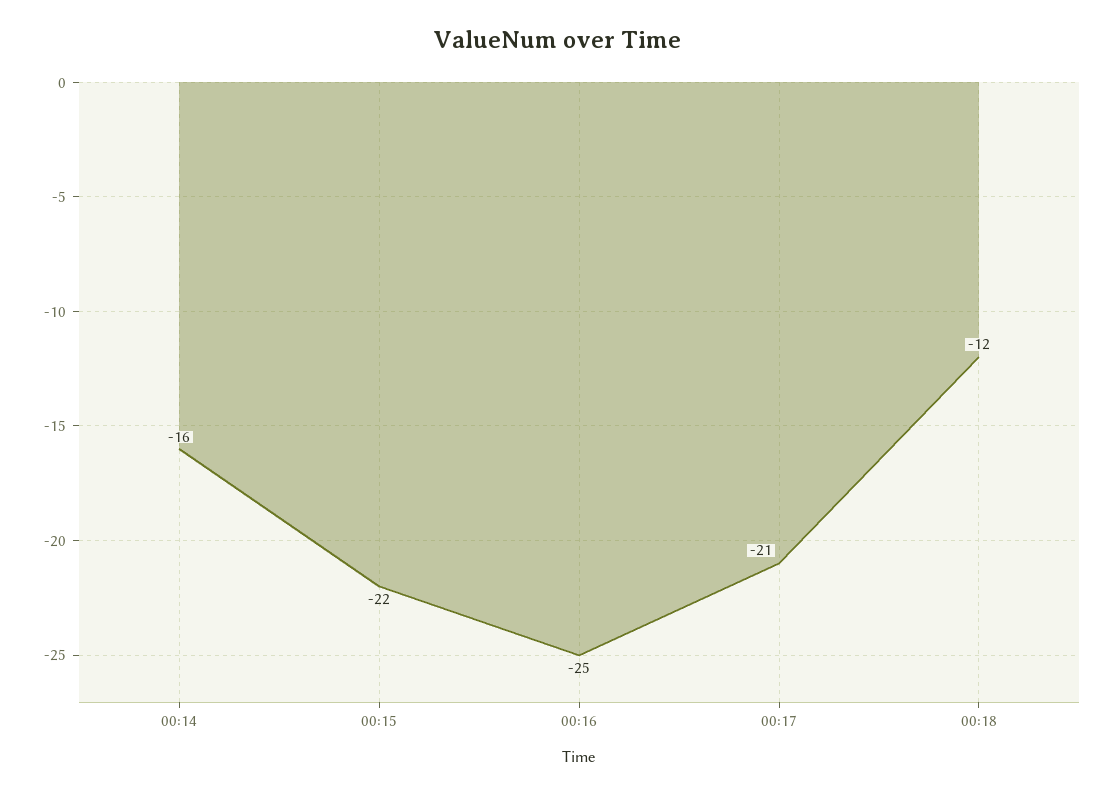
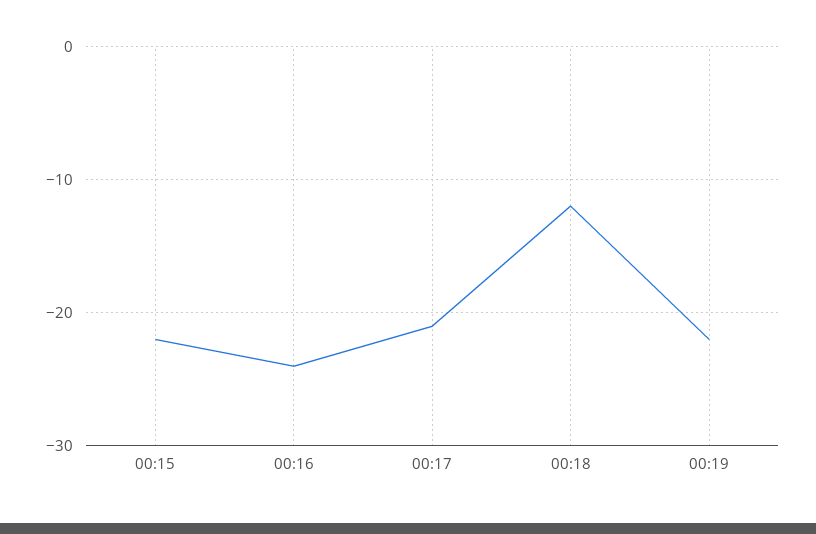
00:14: -16 -> none
00:16: -25 -> -24
00:19: none -> -22

